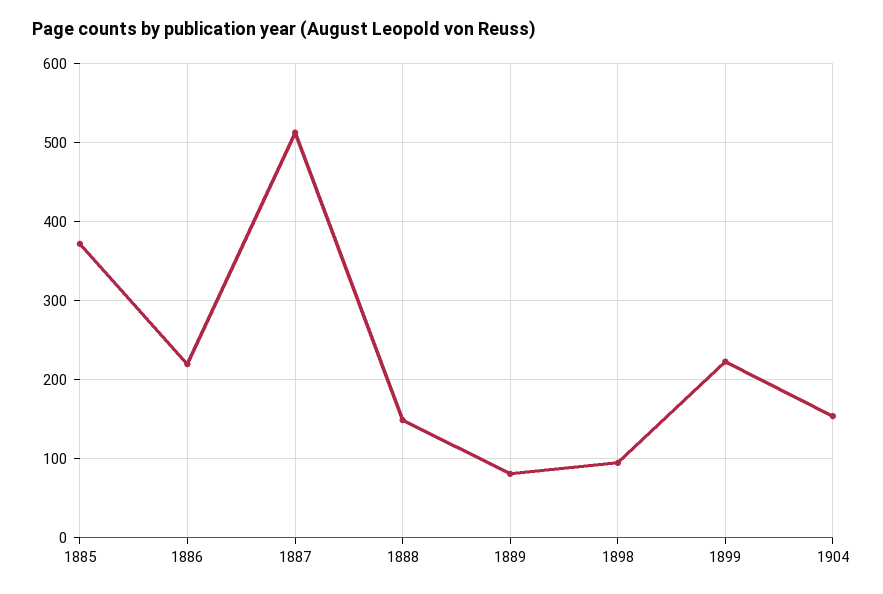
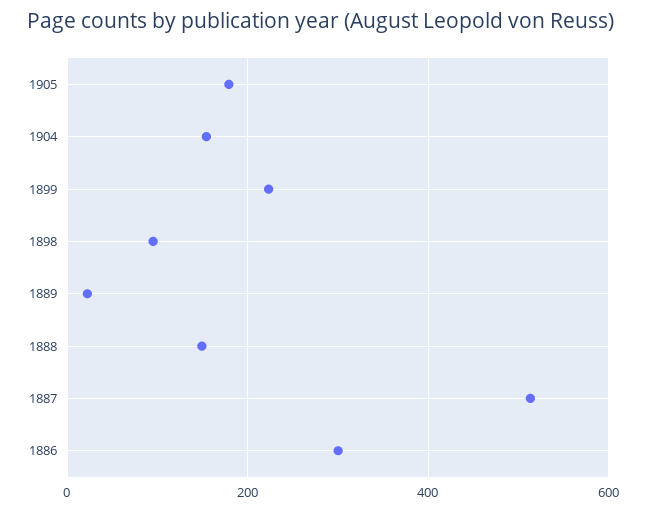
1885: 370 -> none
1886: 220 -> 300
1889: 80 -> 20
1905: none -> 180

